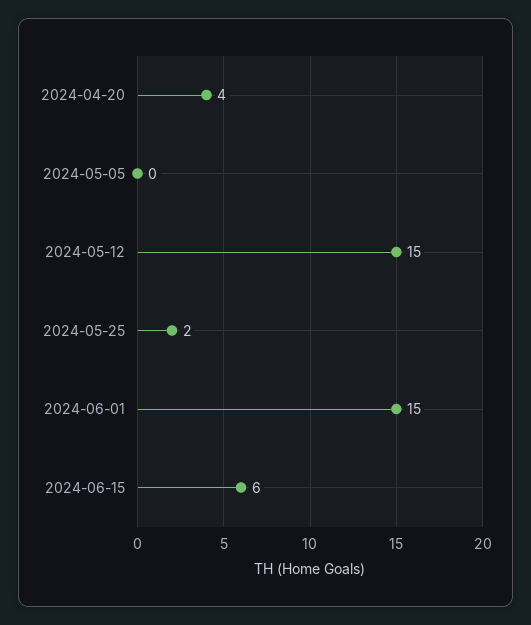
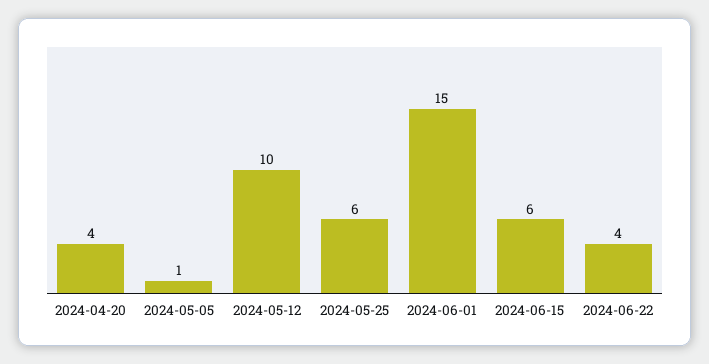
2024-05-05: 0 -> 1
2024-05-12: 15 -> 10
2024-05-25: 2 -> 6
2024-06-22: none -> 4

